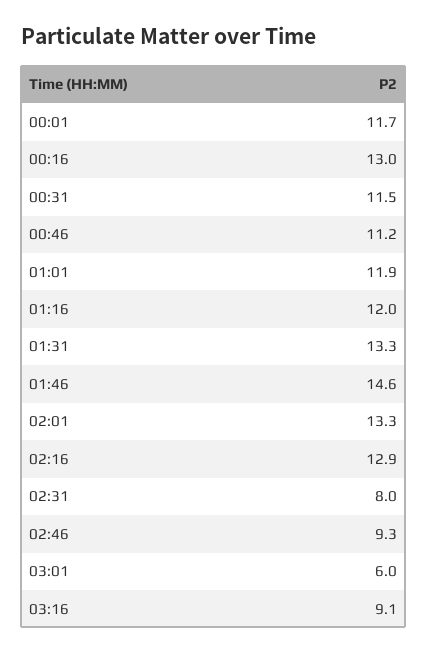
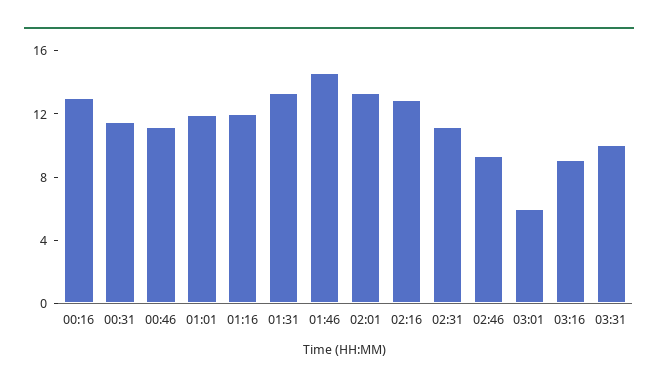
00:01: 11.7 -> none
02:31: 8 -> 11
03:31: none -> 10

